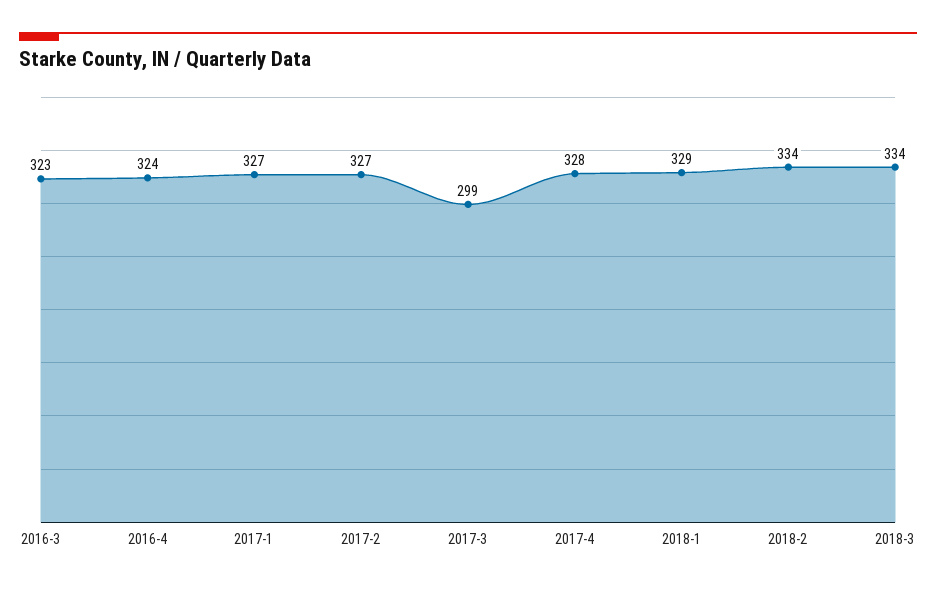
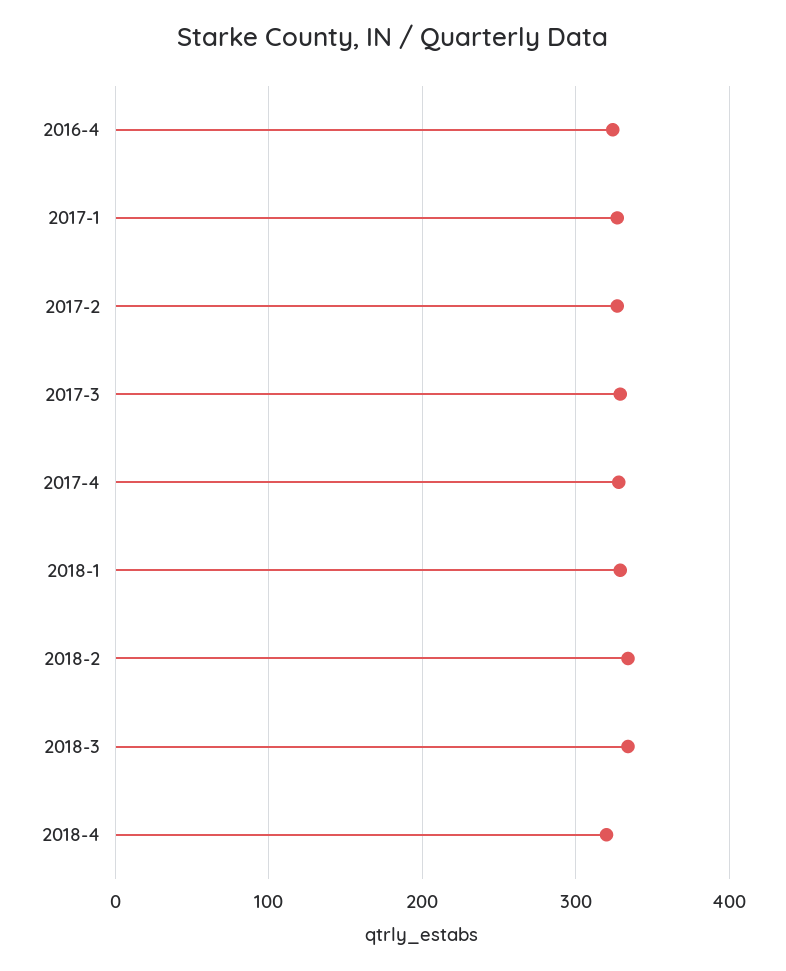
2016-3: 323 -> none
2017-3: 299 -> 330
2018-4: none -> 320

